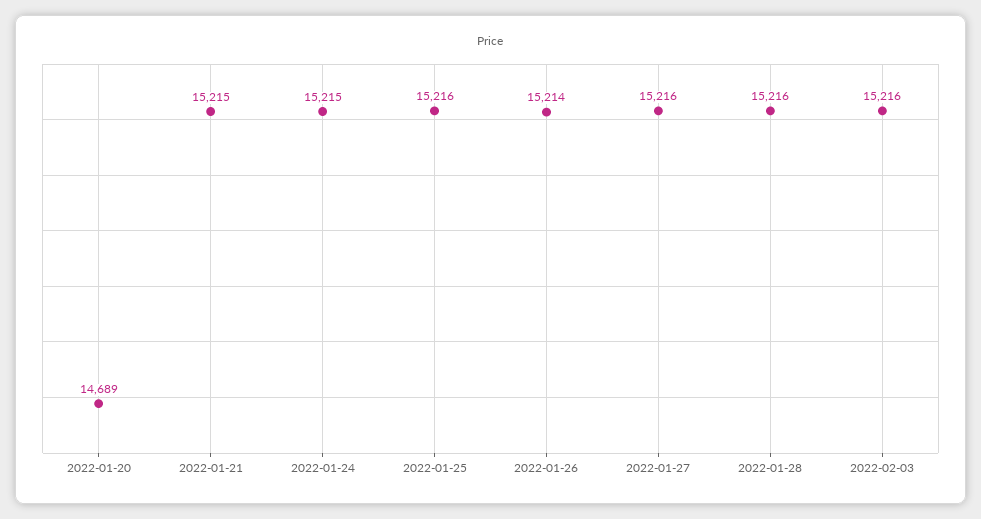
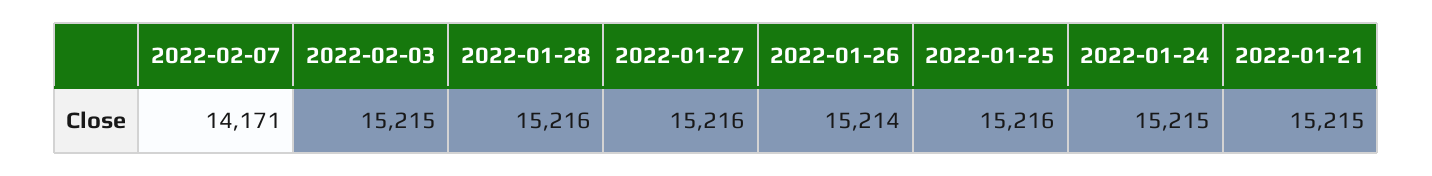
2022-01-20: 14689 -> none
2022-02-03: 15216 -> 15215
2022-02-07: none -> 14171

